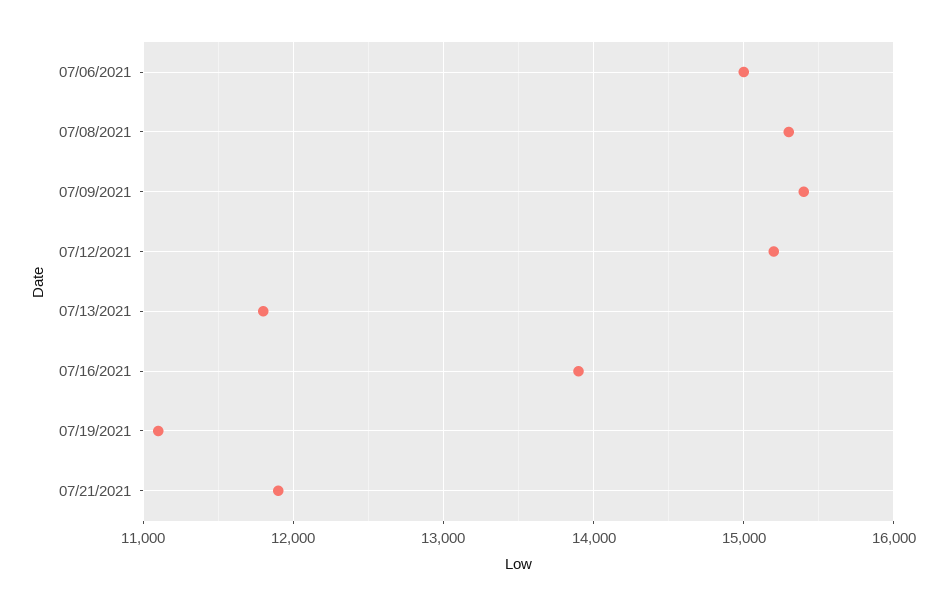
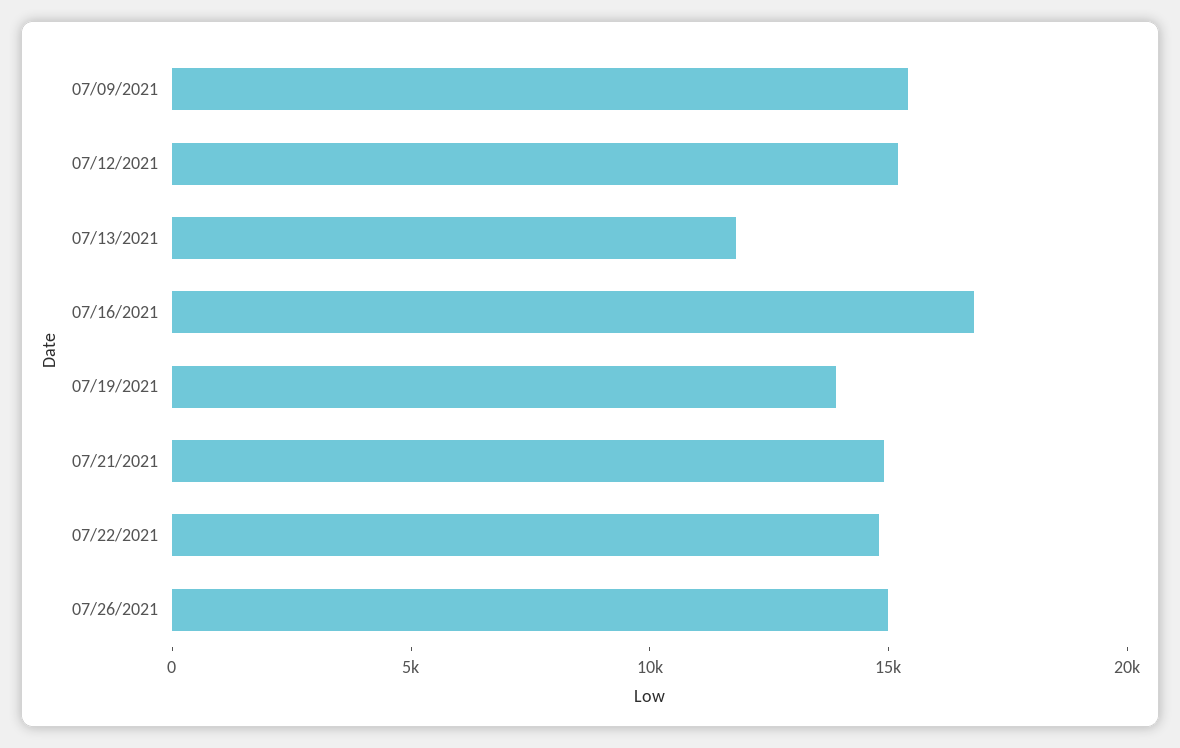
07/06/2021: 15000 -> none
07/08/2021: 15300 -> none
07/16/2021: 13900 -> 17000
07/19/2021: 11100 -> 14000
07/21/2021: 11900 -> 15000
07/22/2021: none -> 15000
07/26/2021: none -> 15000

